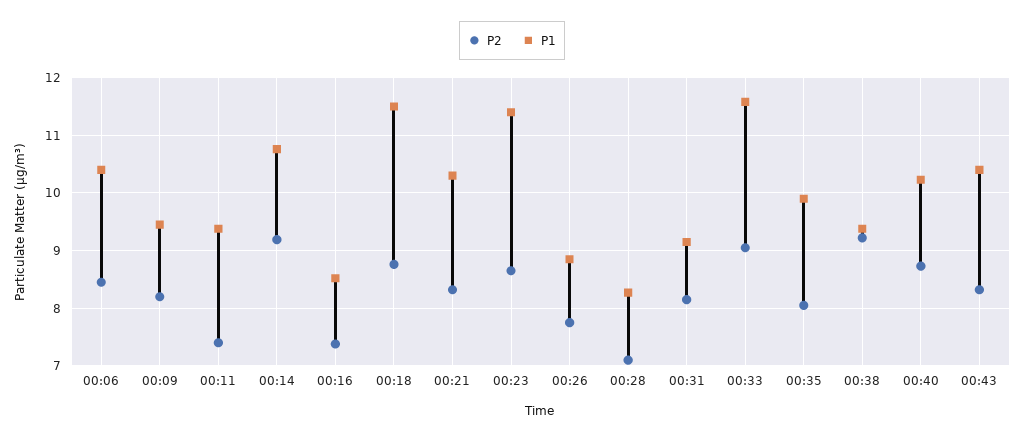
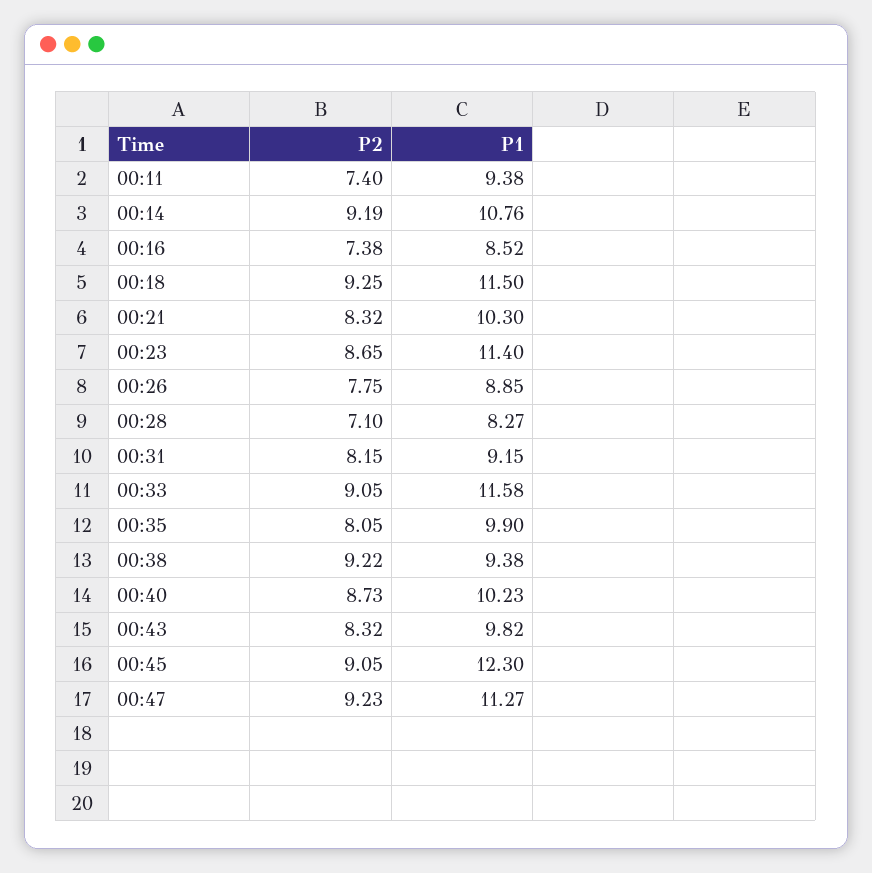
P2, 00:06: 8.4 -> none
P1, 00:06: 10.4 -> none
P2, 00:09: 8.2 -> none
P1, 00:09: 9.4 -> none
P2, 00:18: 8.8 -> 9.25
P1, 00:43: 10.4 -> 9.82
P2, 00:45: none -> 9.05
P1, 00:45: none -> 12.3
P2, 00:47: none -> 9.23
P1, 00:47: none -> 11.27

